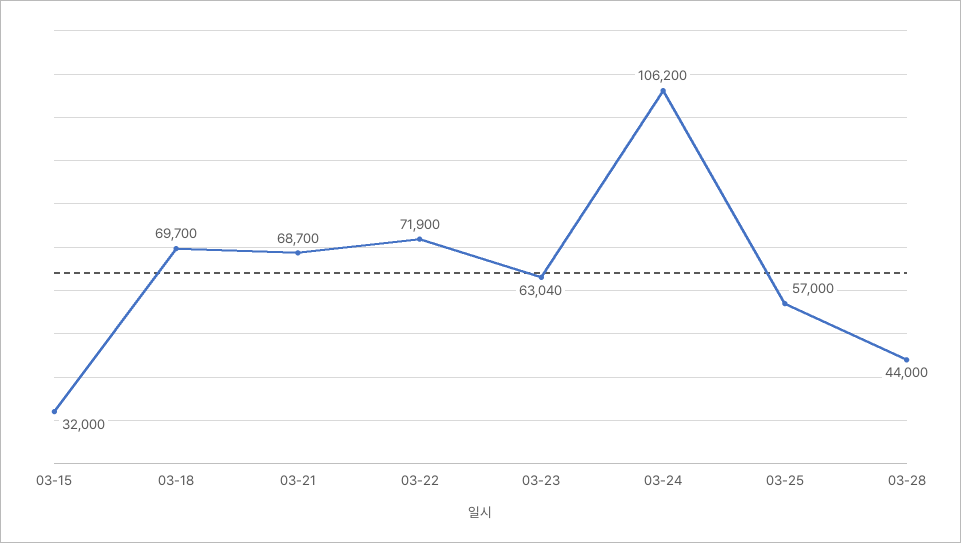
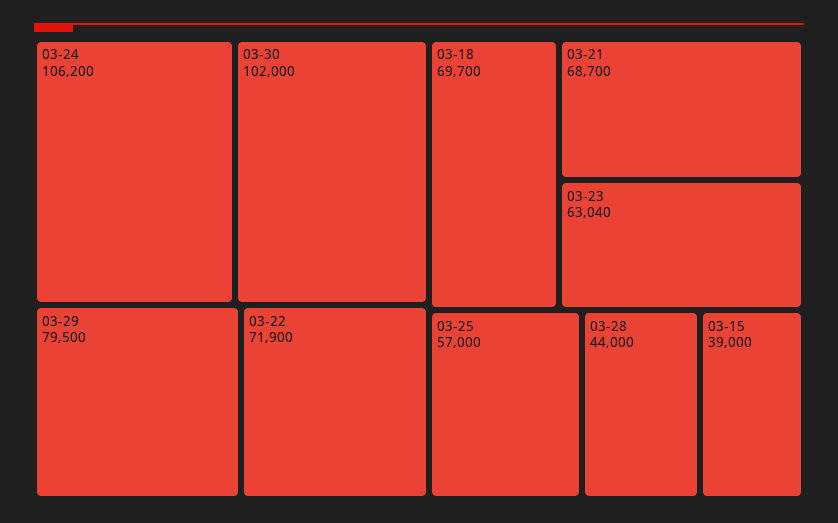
03-15: 32000 -> 39000
03-30: none -> 102000
03-29: none -> 79500

